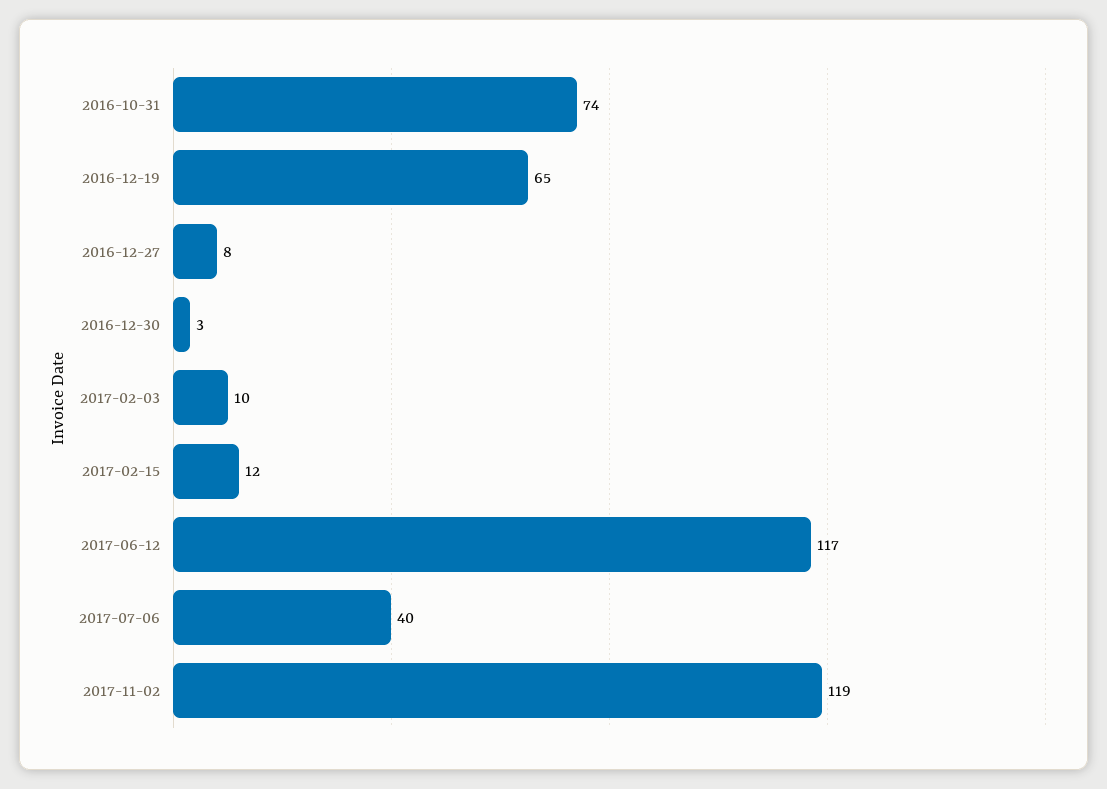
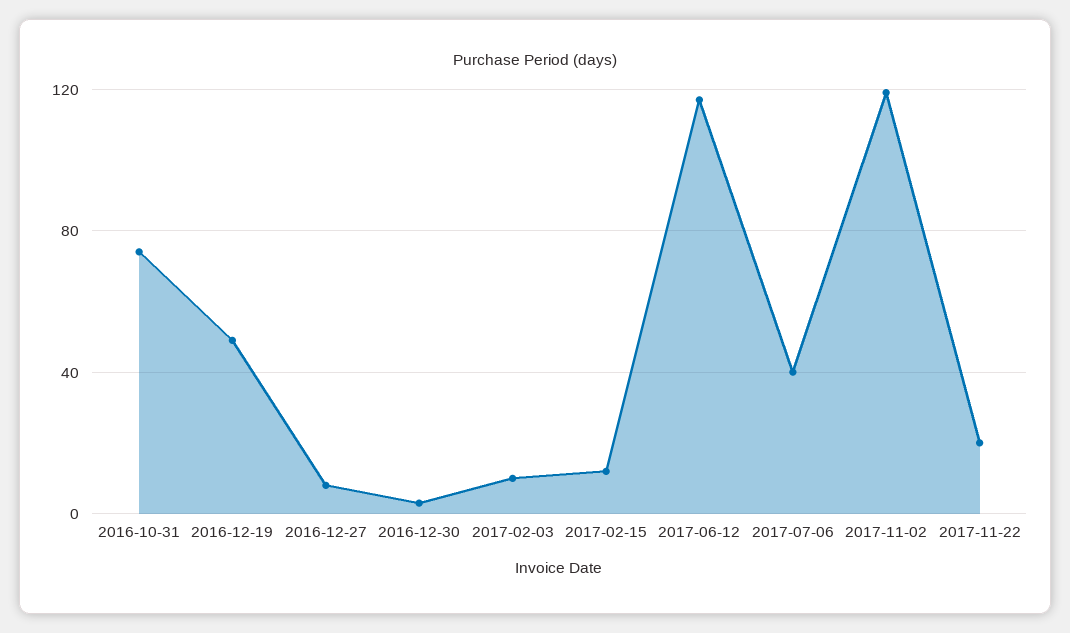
2016-12-19: 65 -> 50
2017-11-22: none -> 20

